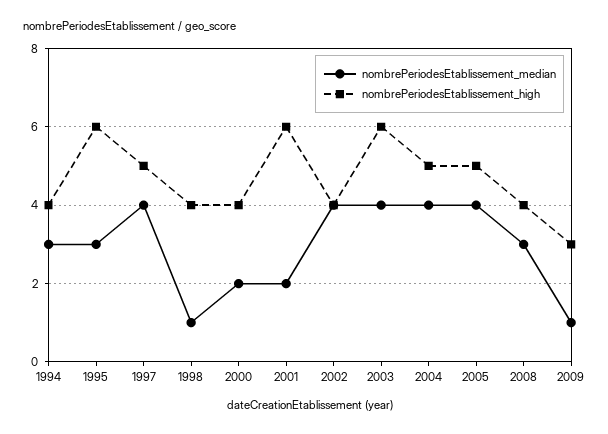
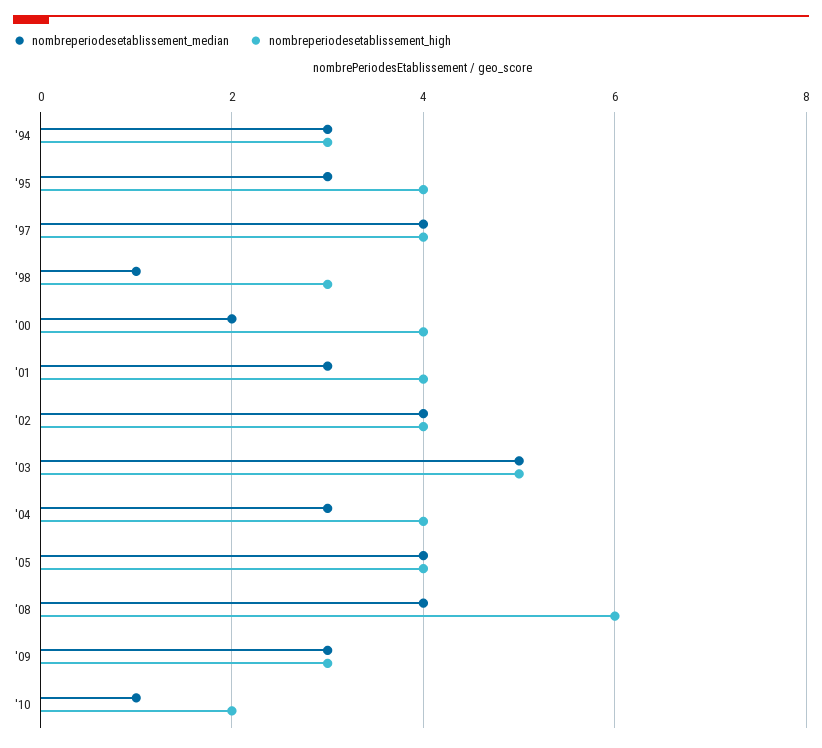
nombrePeriodesEtablissement_high, 1994: 4 -> 3
nombrePeriodesEtablissement_high, 1995: 6 -> 4
nombrePeriodesEtablissement_high, 1997: 5 -> 4
nombrePeriodesEtablissement_high, 1998: 4 -> 3
nombrePeriodesEtablissement_median, 2001: 2 -> 3
nombrePeriodesEtablissement_high, 2001: 6 -> 4
nombrePeriodesEtablissement_median, 2003: 4 -> 5
nombrePeriodesEtablissement_high, 2003: 6 -> 5
nombrePeriodesEtablissement_median, 2004: 4 -> 3
nombrePeriodesEtablissement_high, 2004: 5 -> 4
nombrePeriodesEtablissement_high, 2005: 5 -> 4
nombrePeriodesEtablissement_median, 2008: 3 -> 4
nombrePeriodesEtablissement_high, 2008: 4 -> 6
nombrePeriodesEtablissement_median, 2009: 1 -> 3
nombrePeriodesEtablissement_median, '10: none -> 1
nombrePeriodesEtablissement_high, '10: none -> 2

